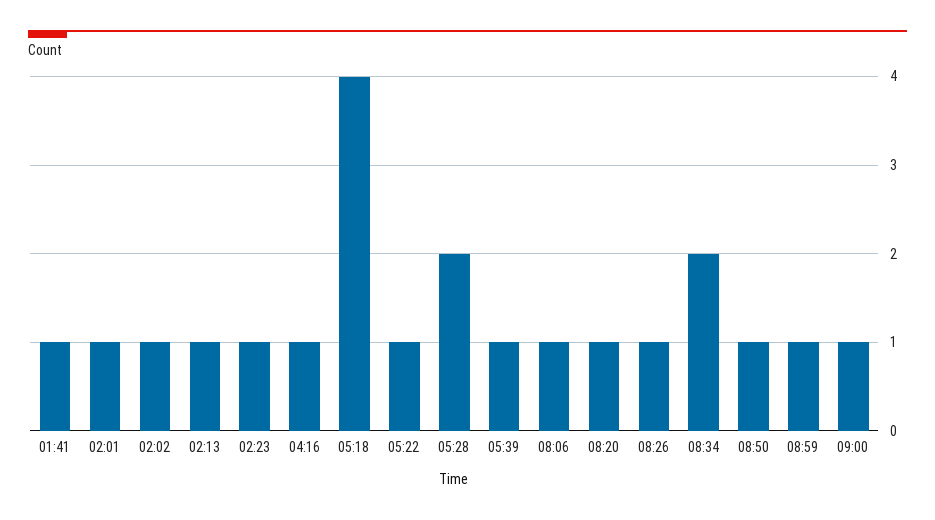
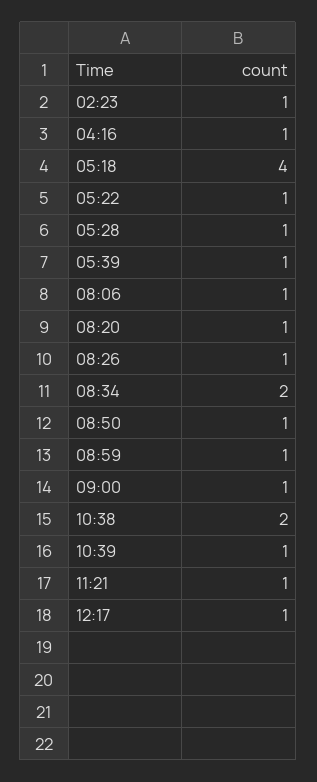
01:41: 1 -> none
02:01: 1 -> none
02:02: 1 -> none
02:13: 1 -> none
05:28: 2 -> 1
10:38: none -> 2
10:39: none -> 1
11:21: none -> 1
12:17: none -> 1

